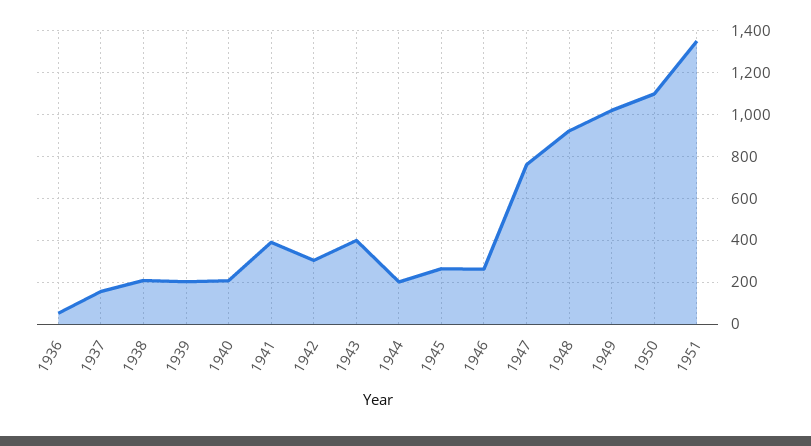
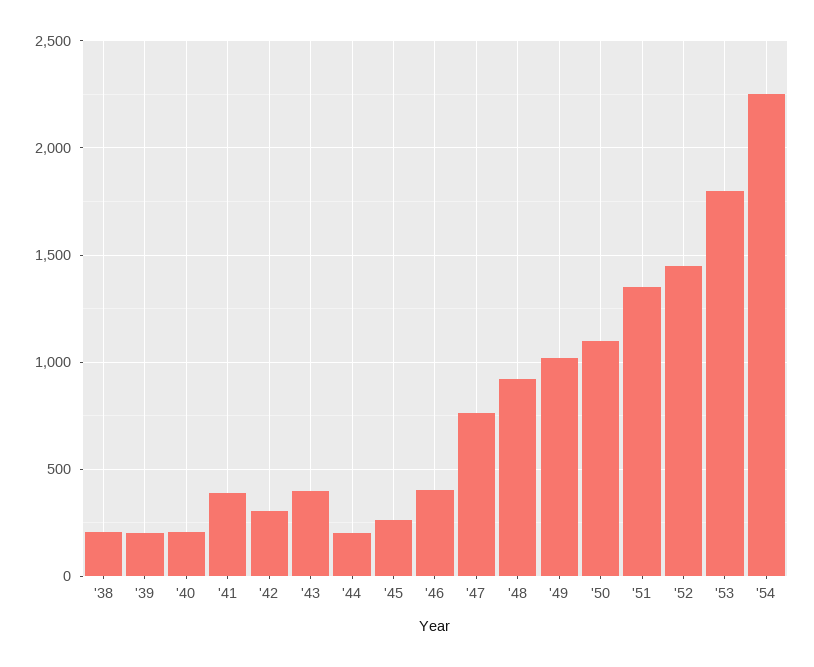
1936: 50 -> none
1937: 150 -> none
1946: 250 -> 400
'52: none -> 1450
'53: none -> 1800
'54: none -> 2250

